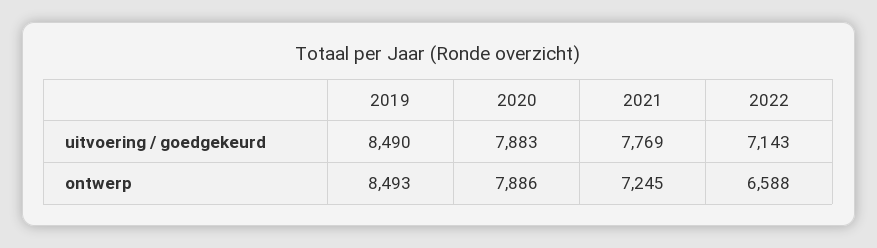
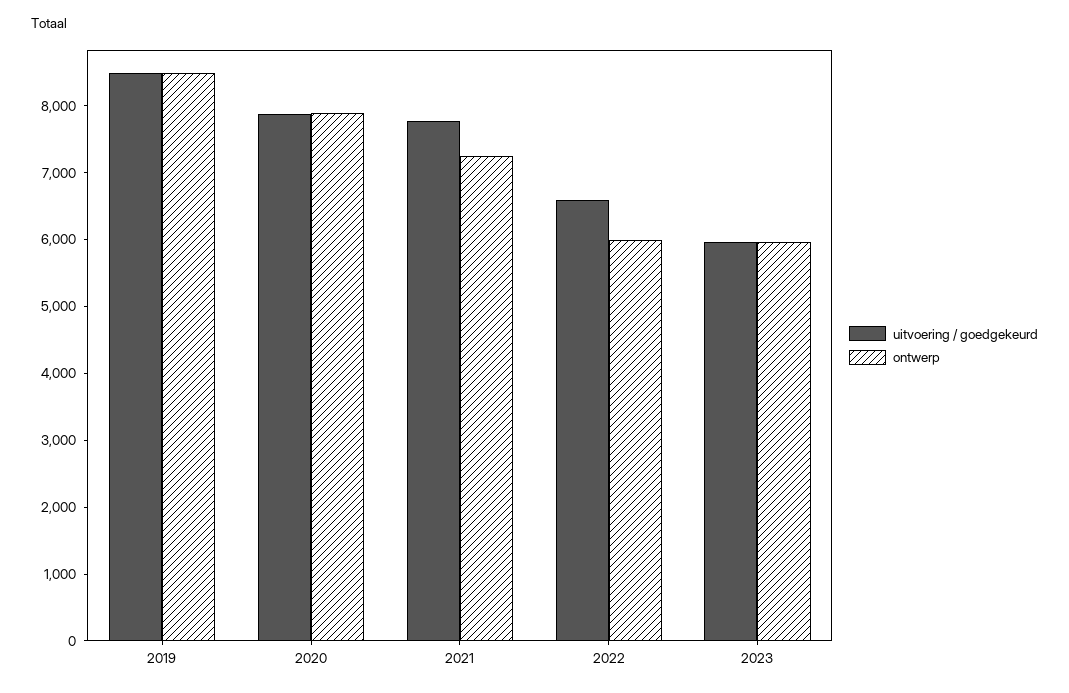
uitvoering / goedgekeurd, 2022: 7143 -> 6600
ontwerp, 2022: 6588 -> 6000
uitvoering / goedgekeurd, 2023: none -> 6000
ontwerp, 2023: none -> 6000

